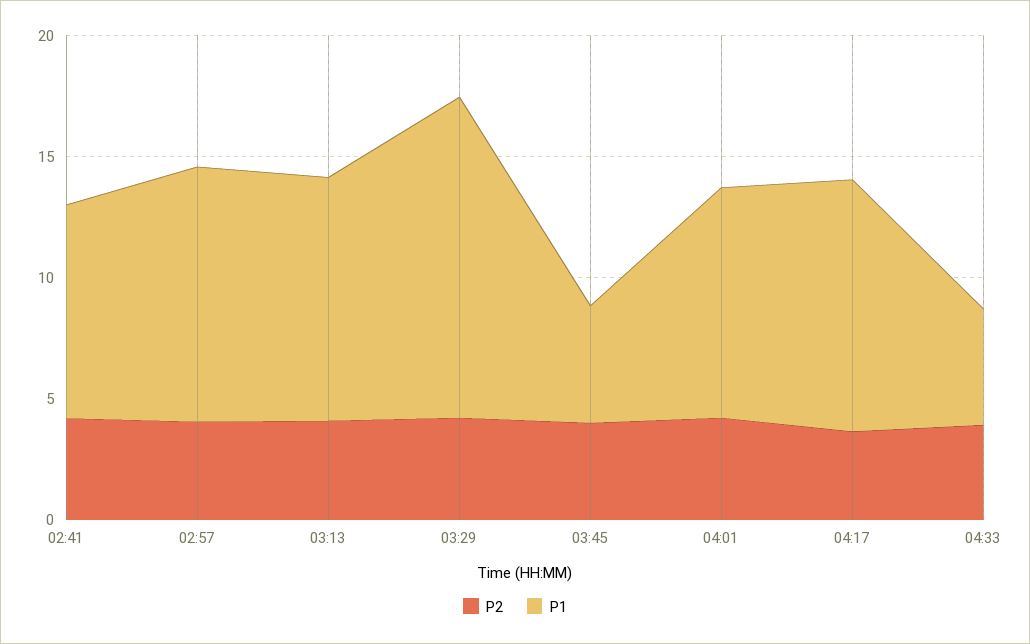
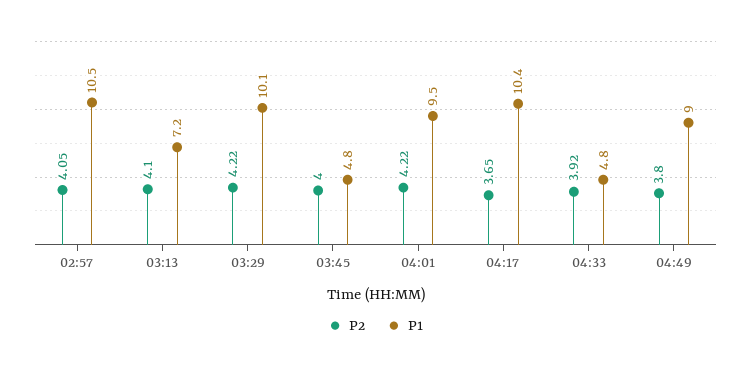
P2, 02:41: 4 -> none
P1, 02:41: 9 -> none
P1, 03:13: 10 -> 7.2
P1, 03:29: 13 -> 10.1
P2, 04:49: none -> 3.8
P1, 04:49: none -> 9

